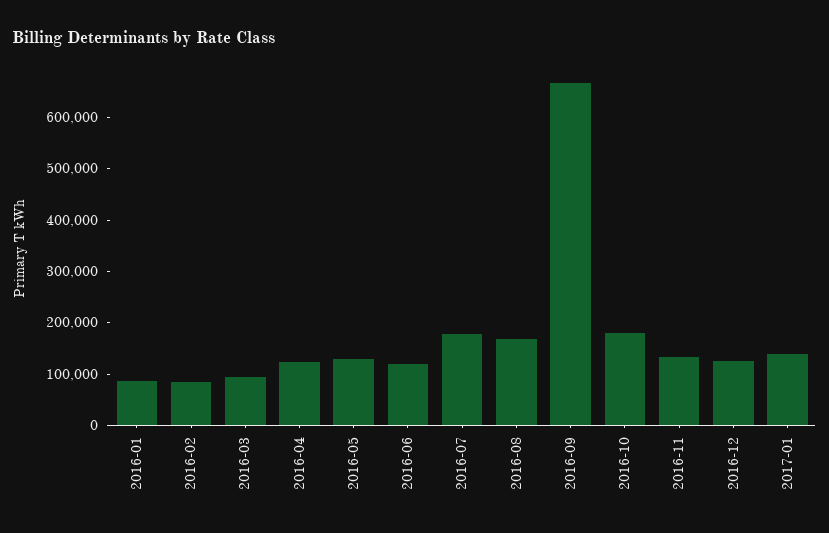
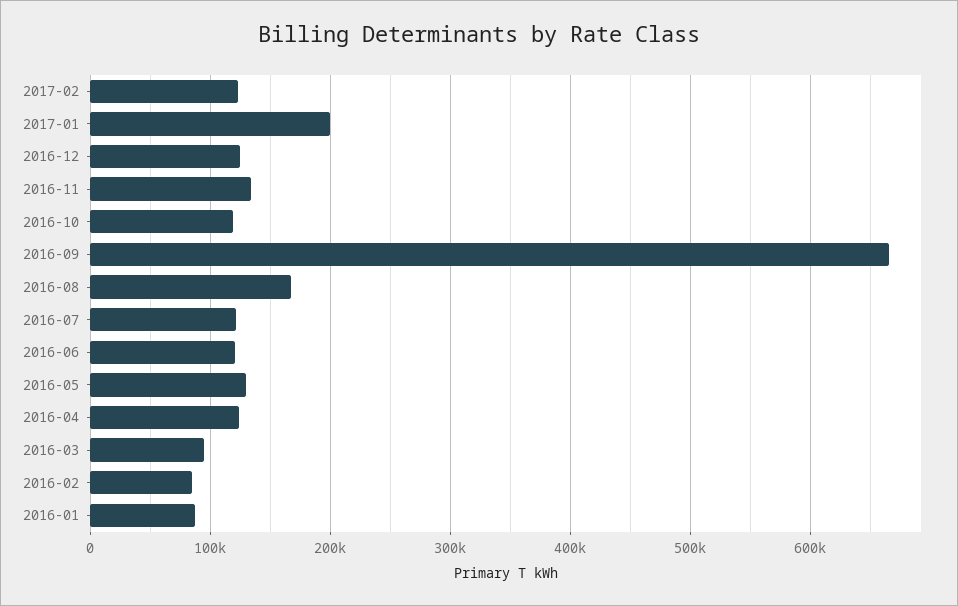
2016-07: 180000 -> 120000
2016-10: 180000 -> 120000
2017-01: 140000 -> 200000
2017-02: none -> 120000

